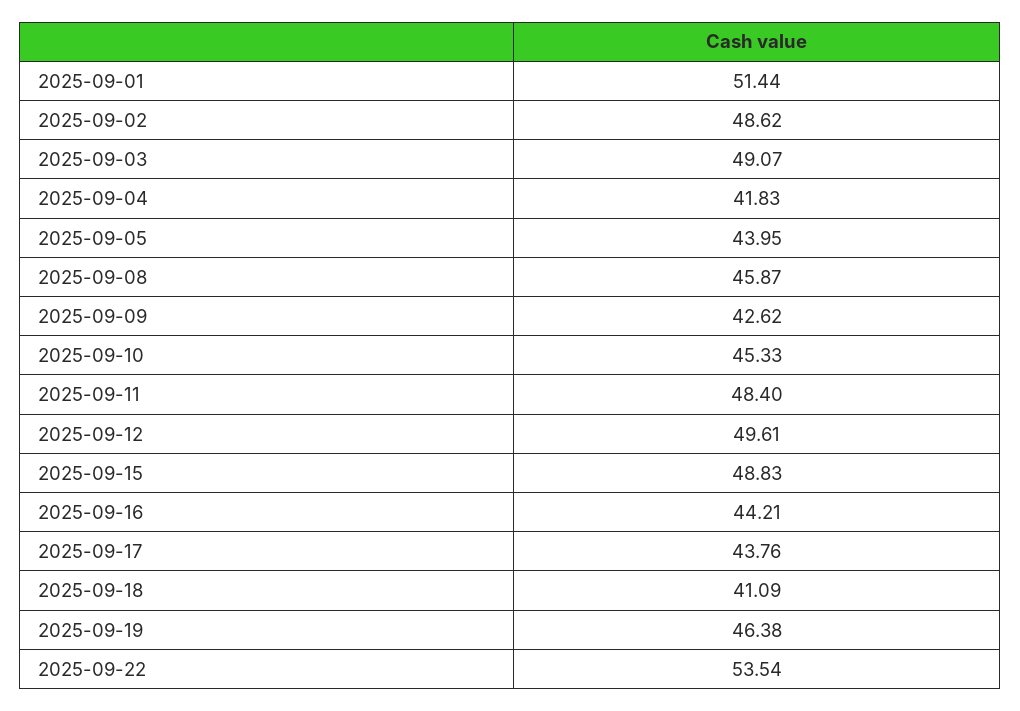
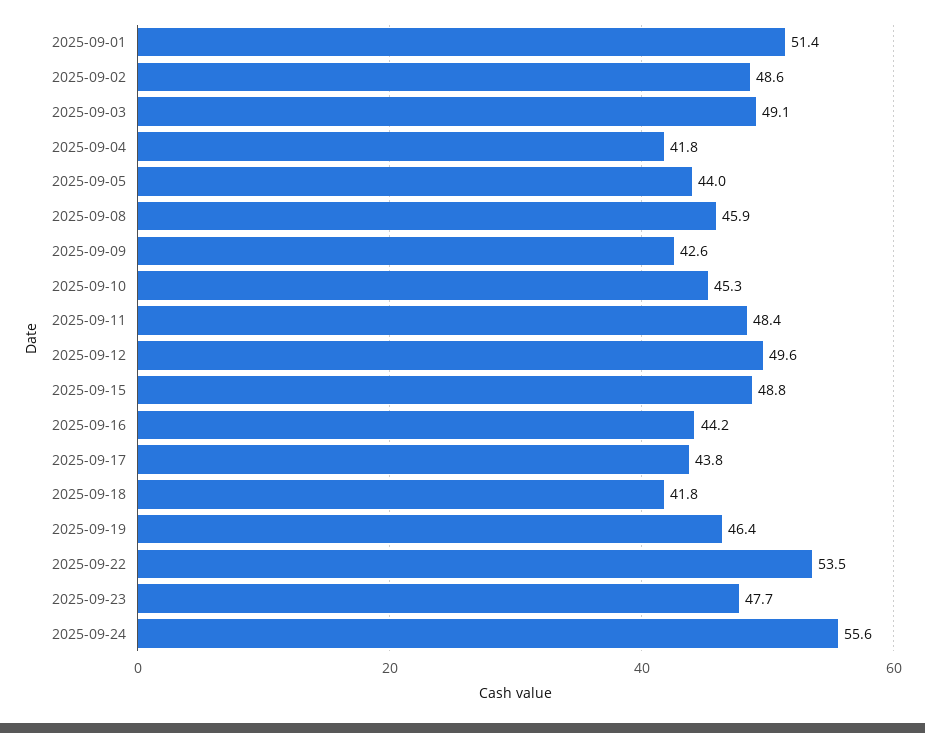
2025-09-18: 41.09 -> 41.8
2025-09-23: none -> 47.7
2025-09-24: none -> 55.6

